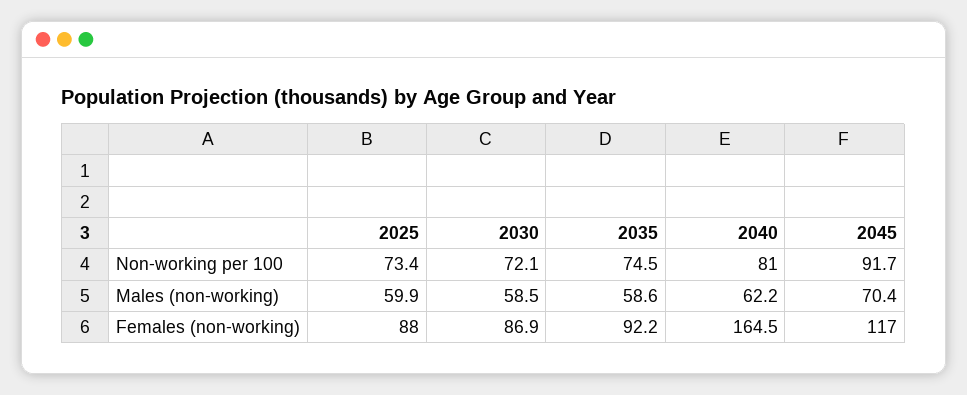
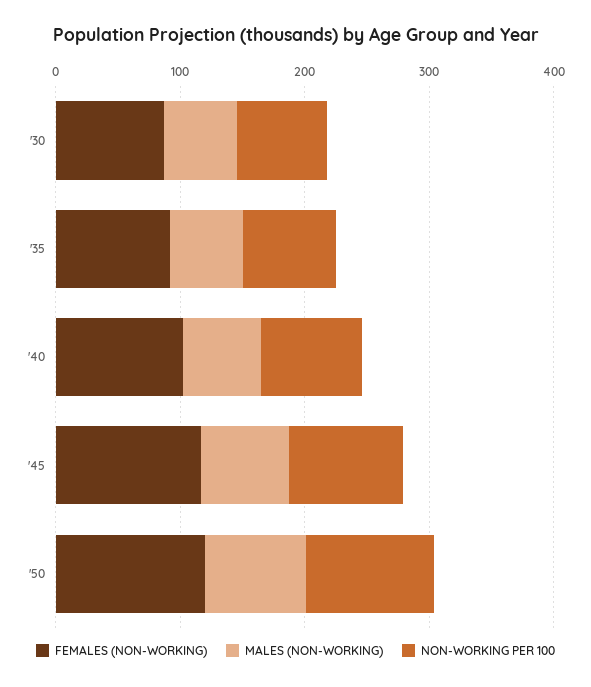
Non-working per 100, 2025: 73.4 -> none
Males (non-working), 2025: 59.9 -> none
Females (non-working), 2025: 88 -> none
Females (non-working), 2040: 164.5 -> 100
Females (non-working), '50: none -> 120
Males (non-working), '50: none -> 80
Non-working per 100, '50: none -> 100

